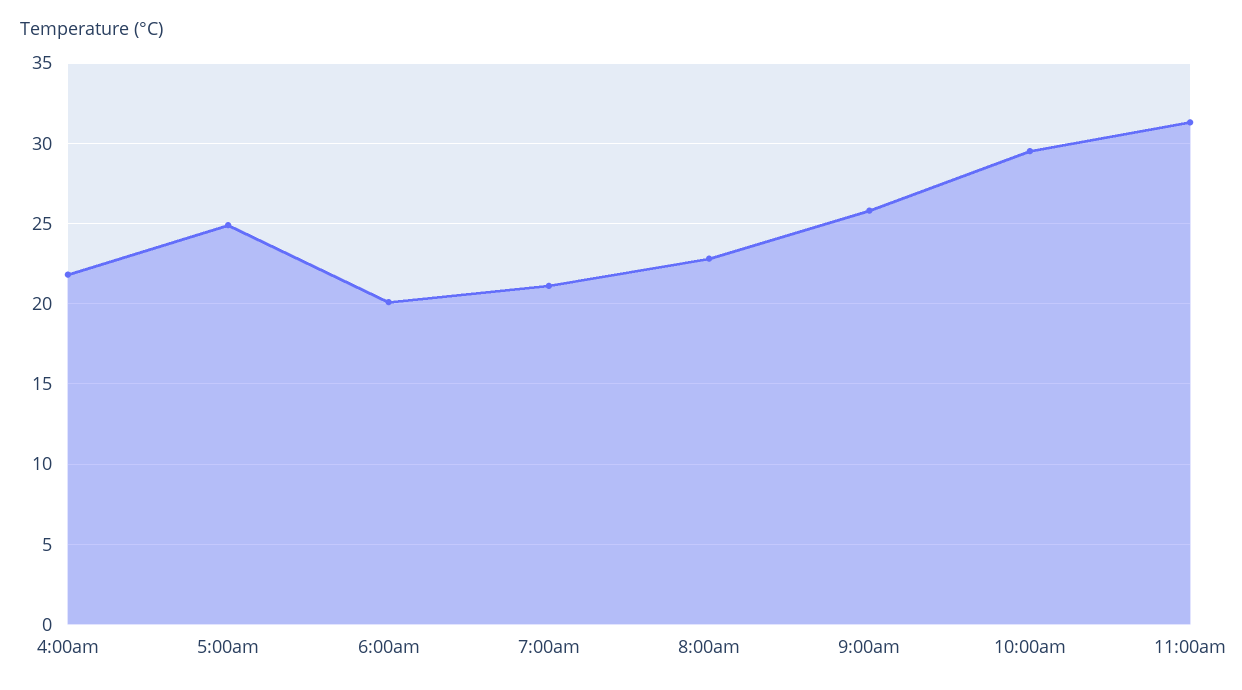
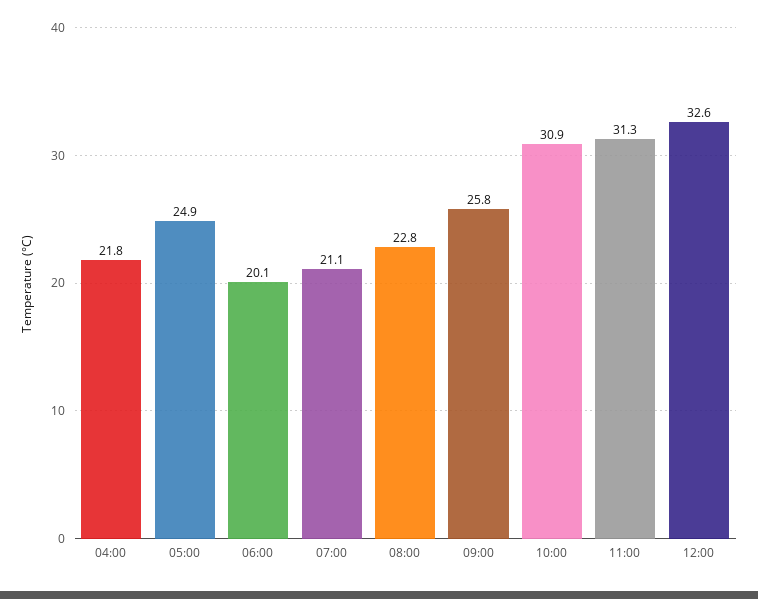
10:00am: 29.5 -> 30.9
12:00: none -> 32.6

